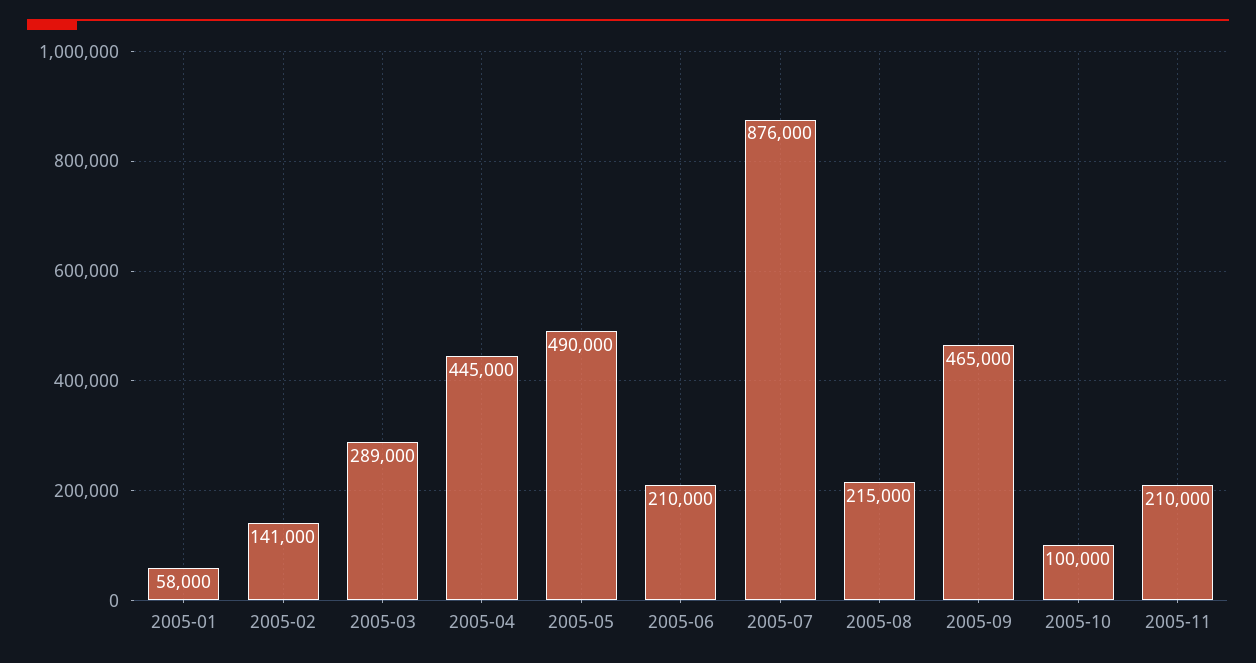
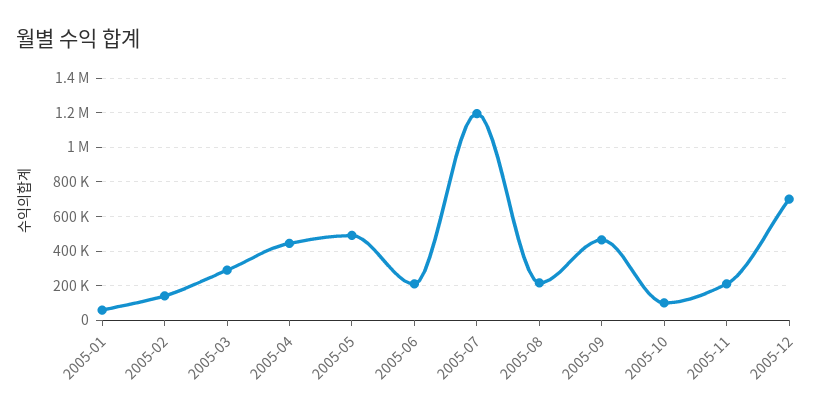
2005-07: 876000 -> 1200000
2005-12: none -> 700000

